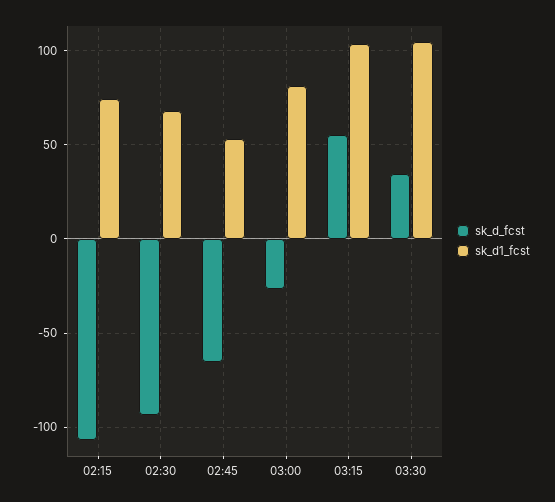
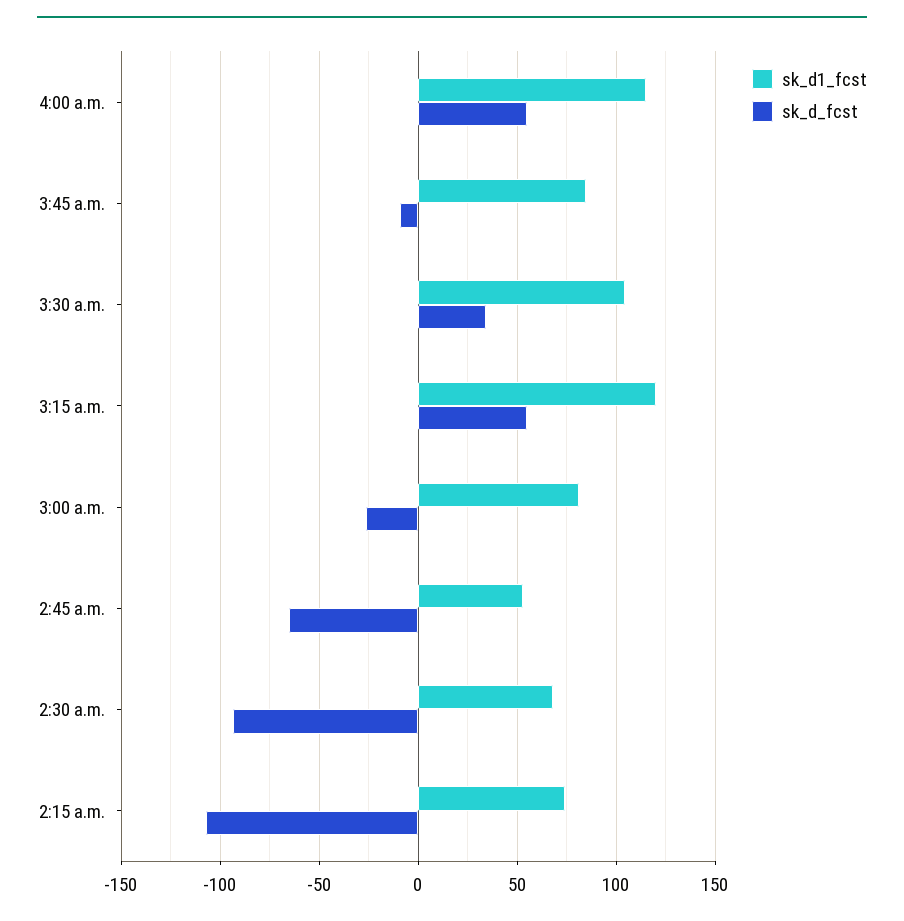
sk_d1_fcst, 03:15: 105 -> 120
sk_d1_fcst, 4:00 a.m.: none -> 115
sk_d_fcst, 4:00 a.m.: none -> 55
sk_d1_fcst, 3:45 a.m.: none -> 85
sk_d_fcst, 3:45 a.m.: none -> -10

